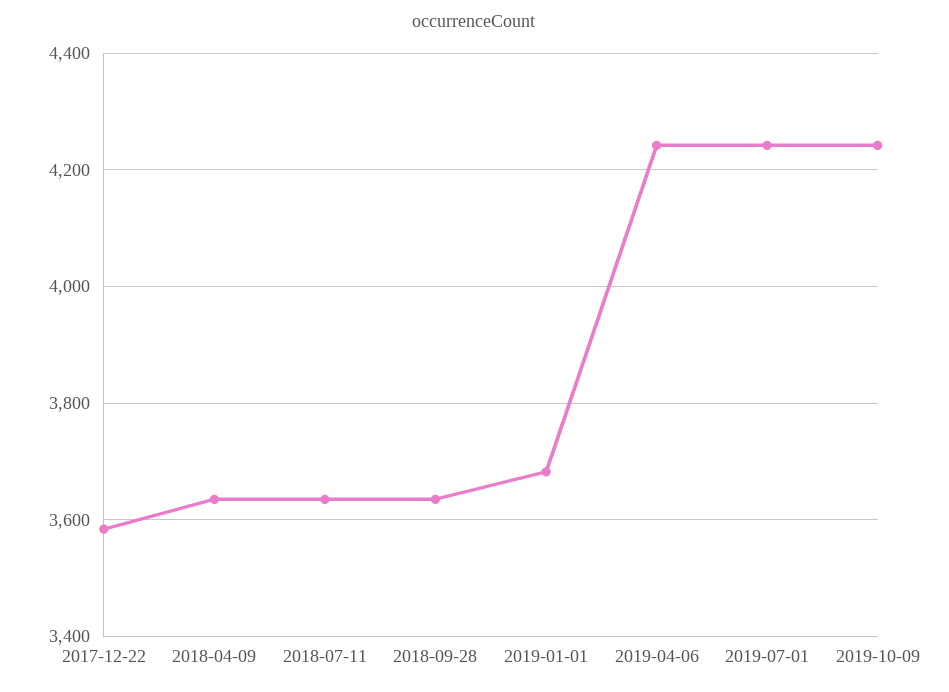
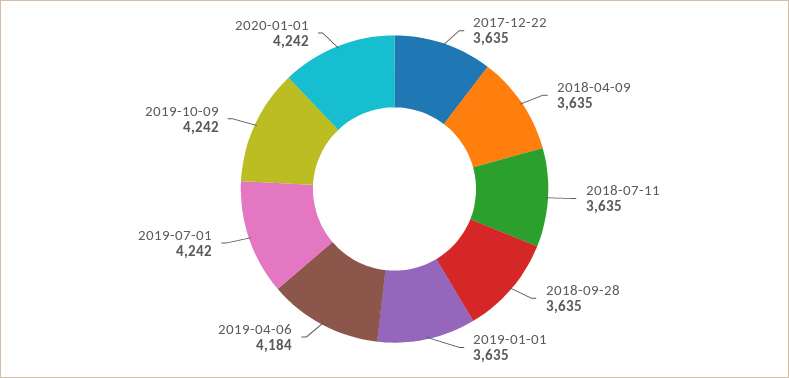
2017-12-22: 3580 -> 3635
2019-01-01: 3680 -> 3635
2019-04-06: 4240 -> 4184
2020-01-01: none -> 4242

